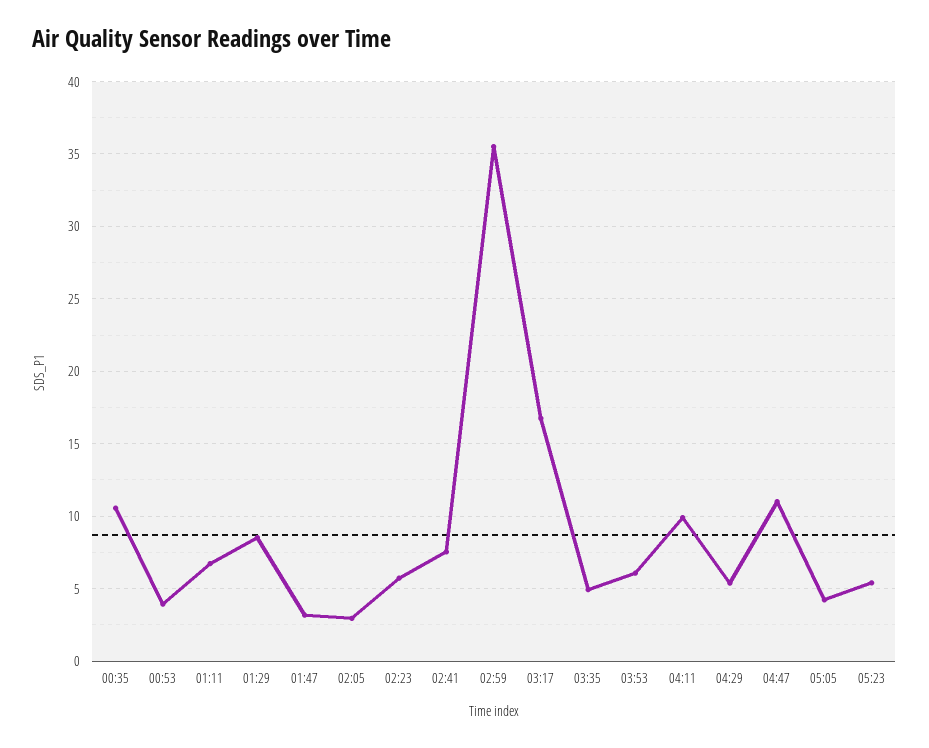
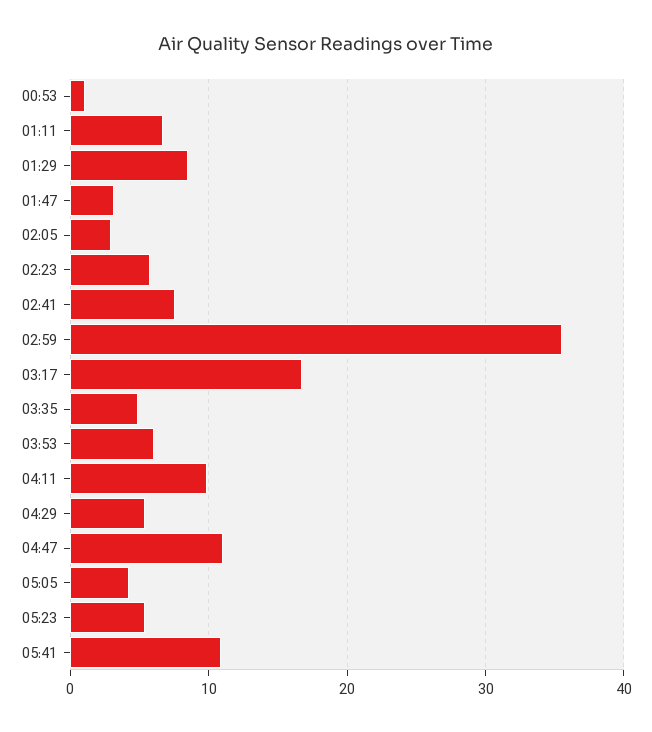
00:35: 10.5 -> none
00:53: 4 -> 1
05:41: none -> 11

